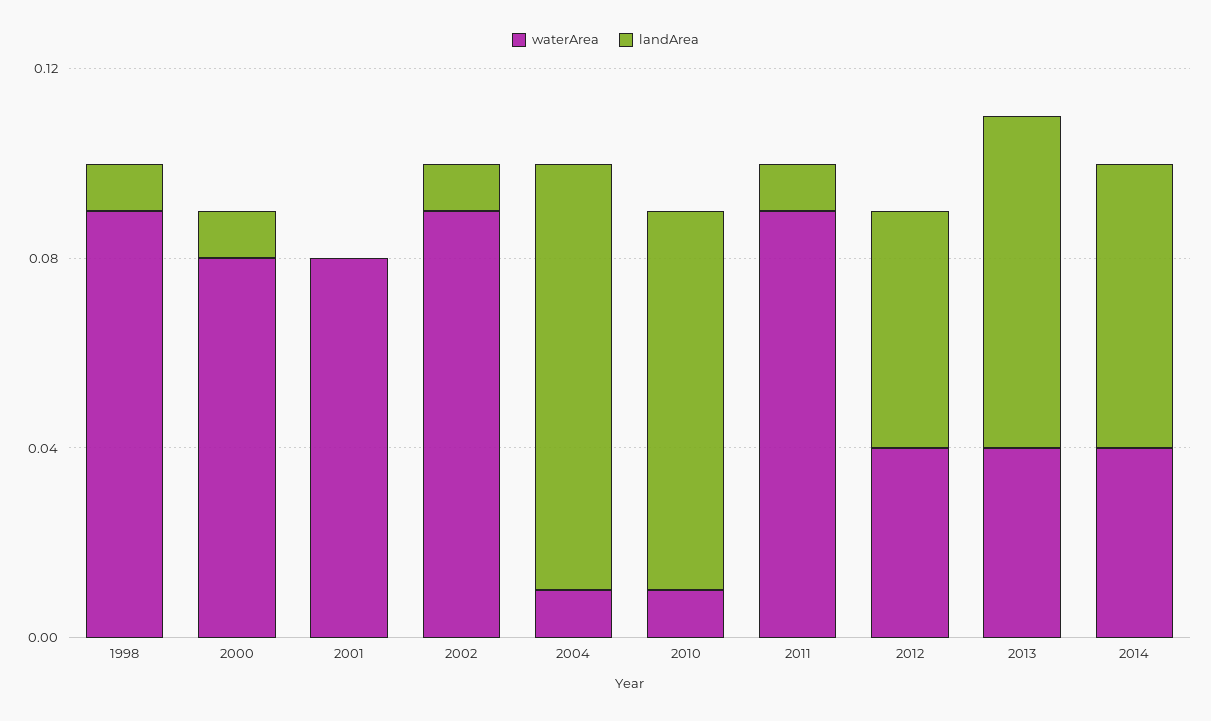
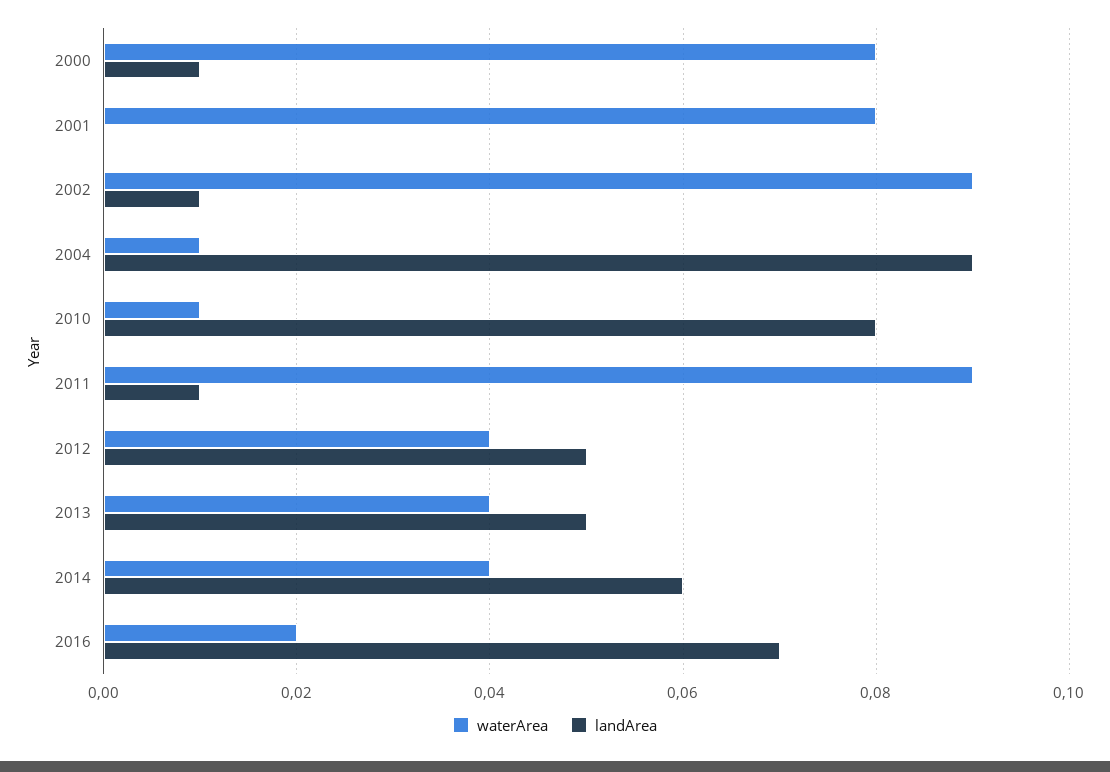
waterArea, 1998: 0.09 -> none
landArea, 1998: 0.01 -> none
landArea, 2013: 0.07 -> 0.05
waterArea, 2016: none -> 0.02
landArea, 2016: none -> 0.07

